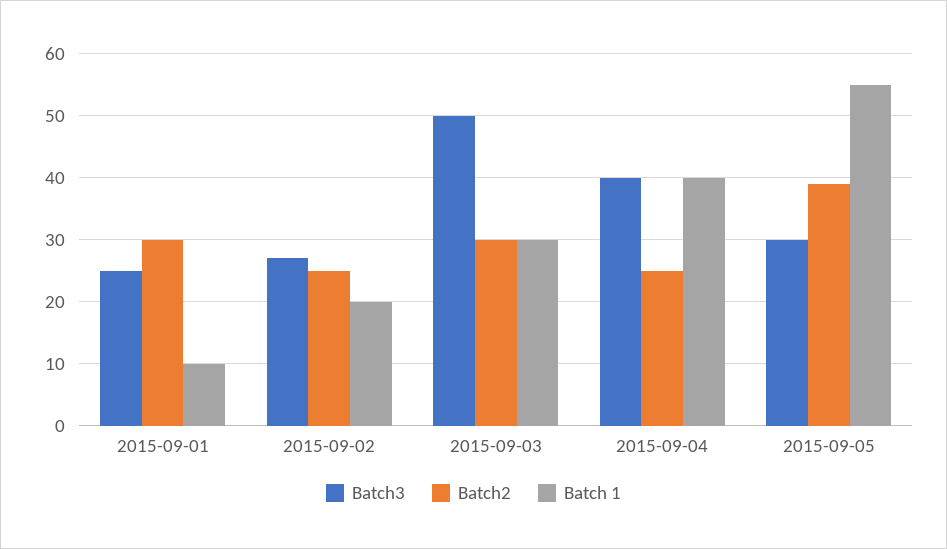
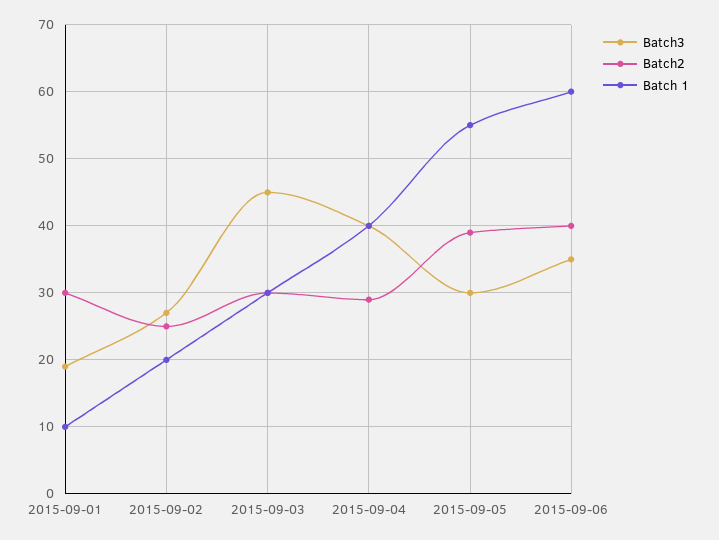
Batch3, 2015-09-01: 25 -> 19
Batch3, 2015-09-03: 50 -> 45
Batch2, 2015-09-04: 25 -> 29
Batch3, 2015-09-06: none -> 35
Batch2, 2015-09-06: none -> 40
Batch 1, 2015-09-06: none -> 60

